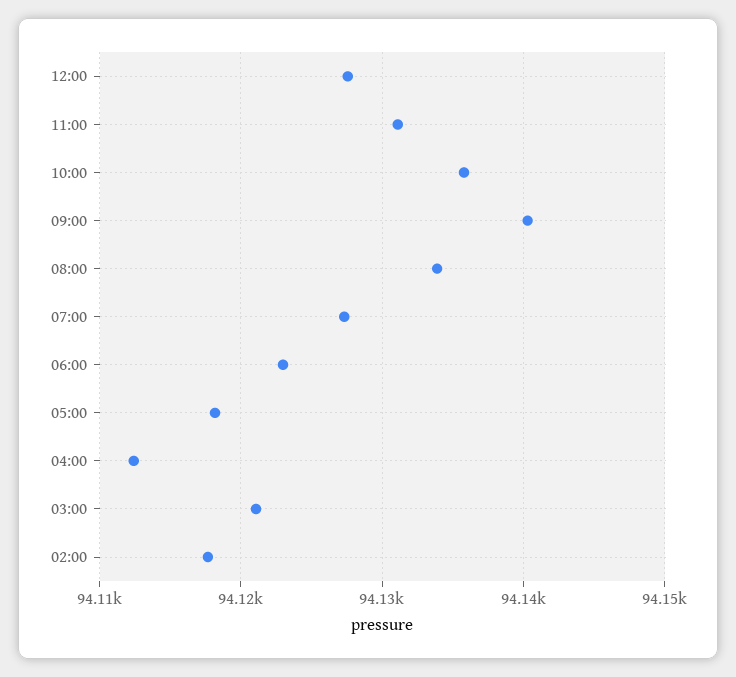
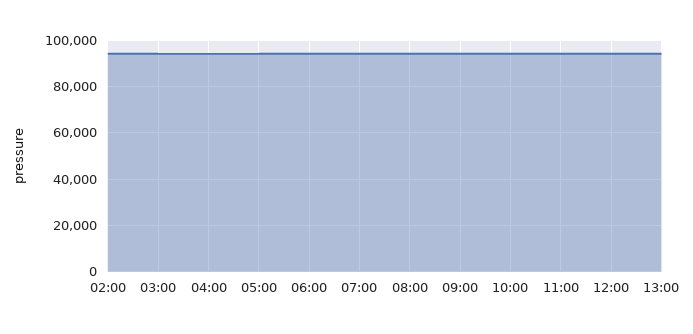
13:00: none -> 95000

